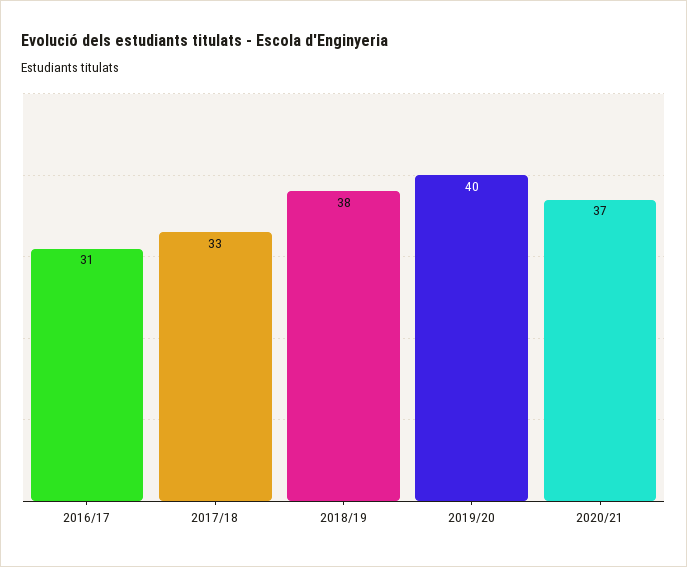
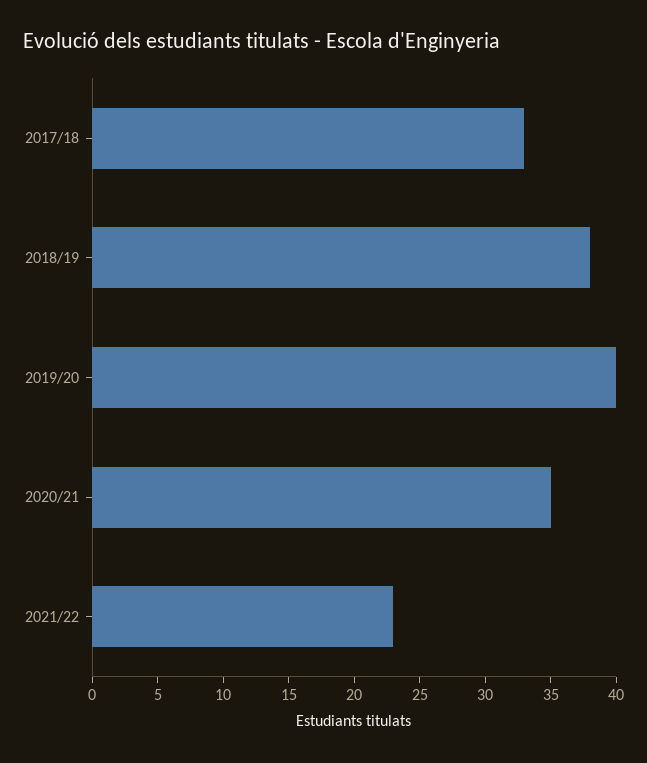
2016/17: 31 -> none
2020/21: 37 -> 35
2021/22: none -> 23

